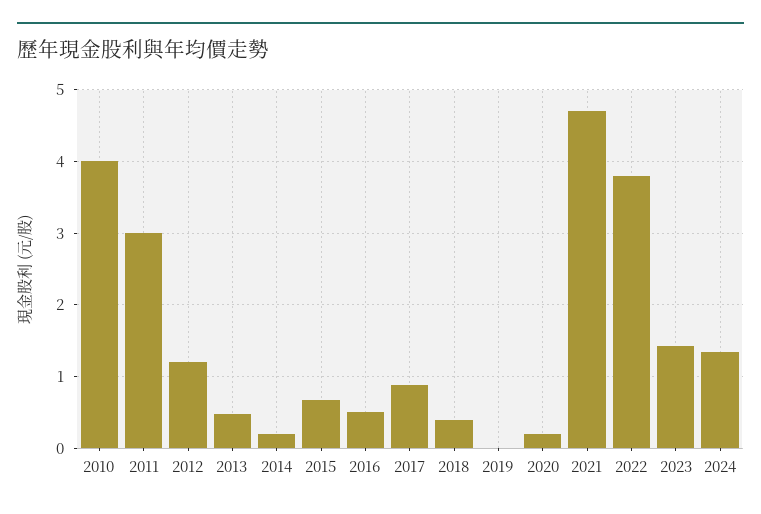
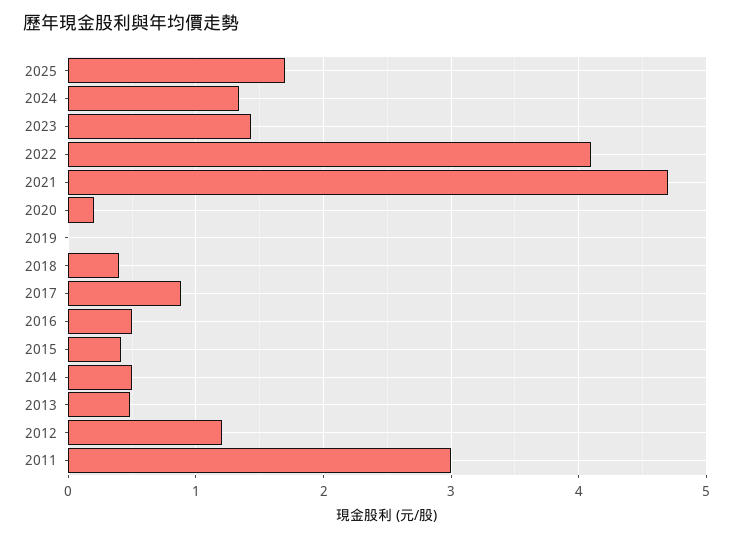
2010: 4 -> none
2014: 0.2 -> 0.5
2015: 0.7 -> 0.4
2022: 3.8 -> 4.1
2025: none -> 1.7

